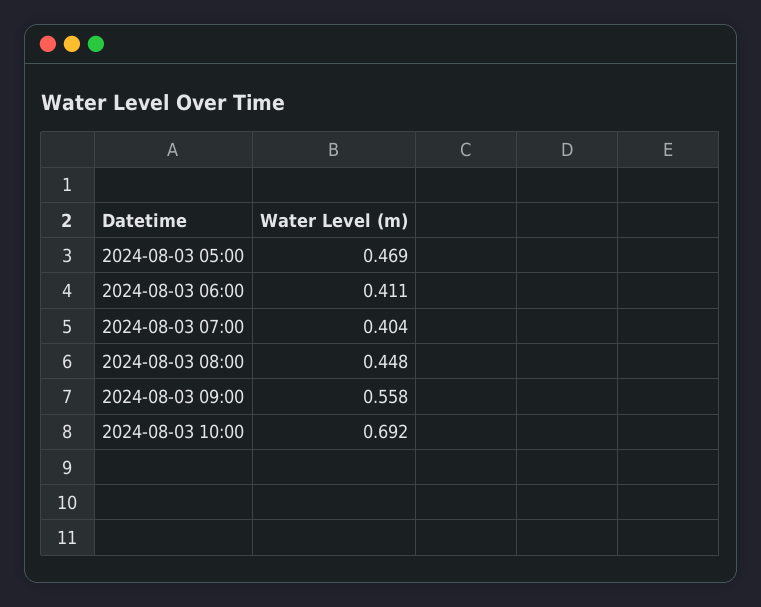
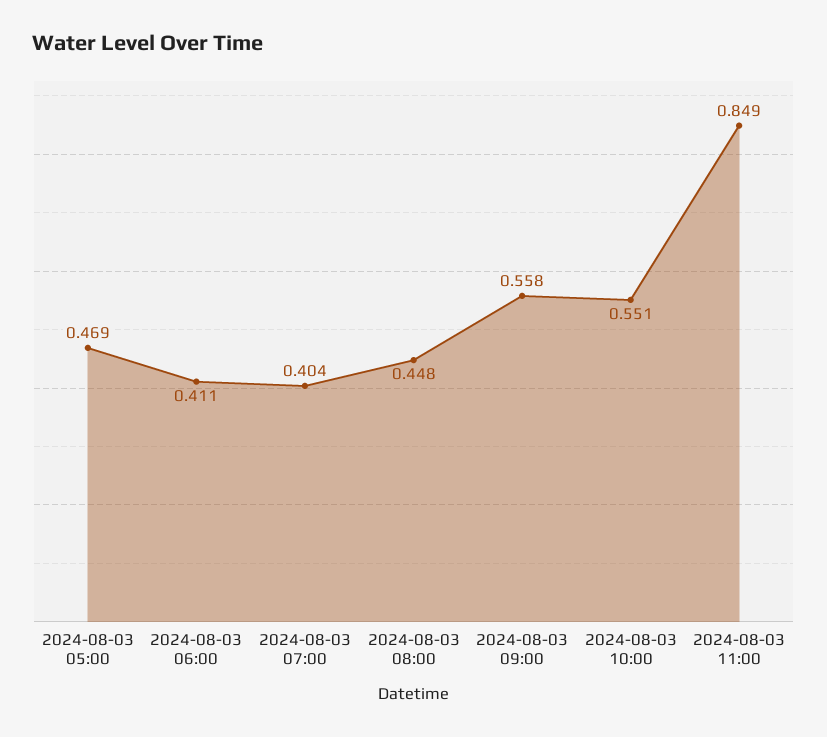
2024-08-03 10:00: 0.692 -> 0.551
2024-08-03 11:00: none -> 0.849

